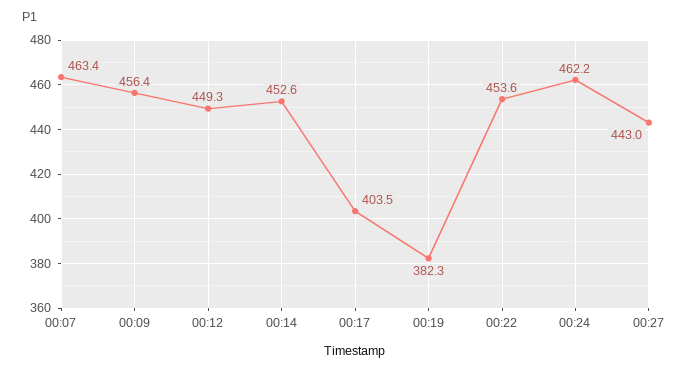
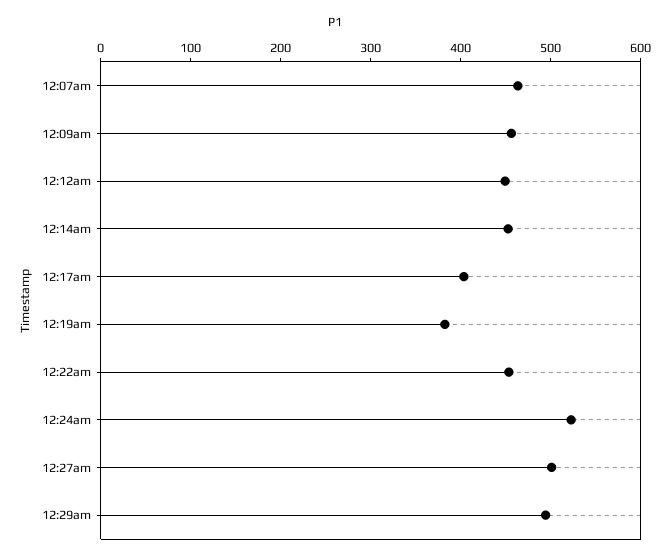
00:24: 462.2 -> 520
00:27: 443 -> 500
12:29am: none -> 500

